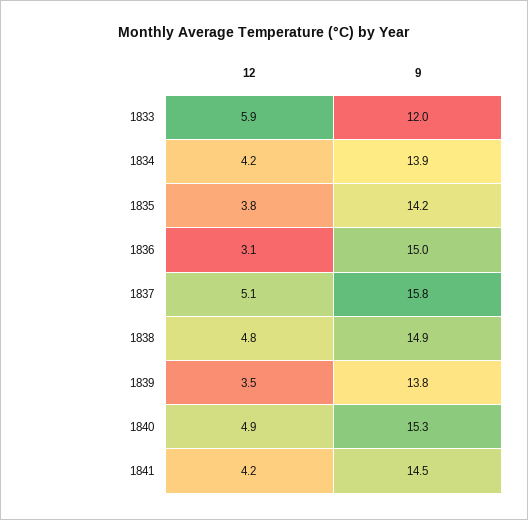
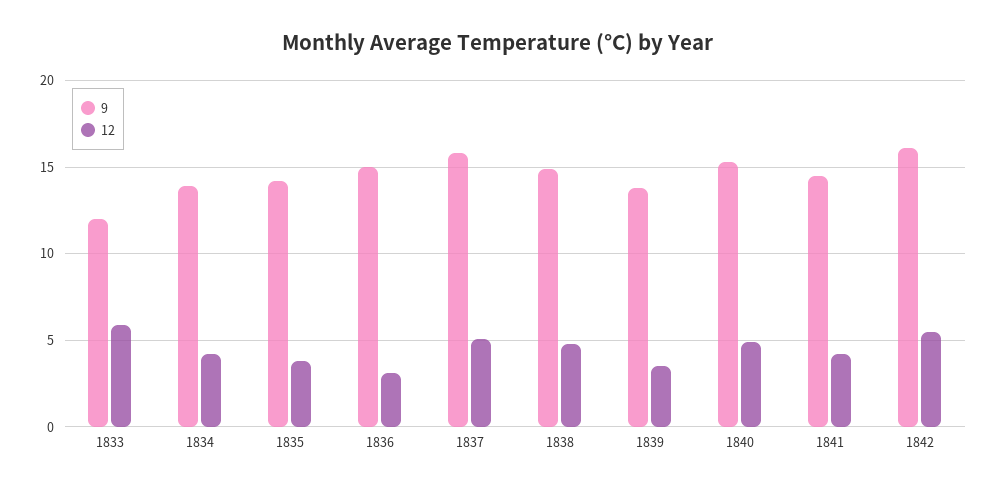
9, 1842: none -> 16
12, 1842: none -> 5.5

